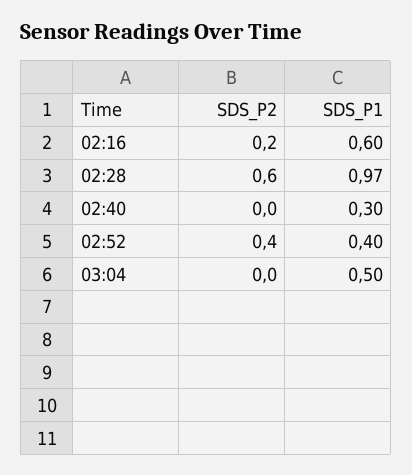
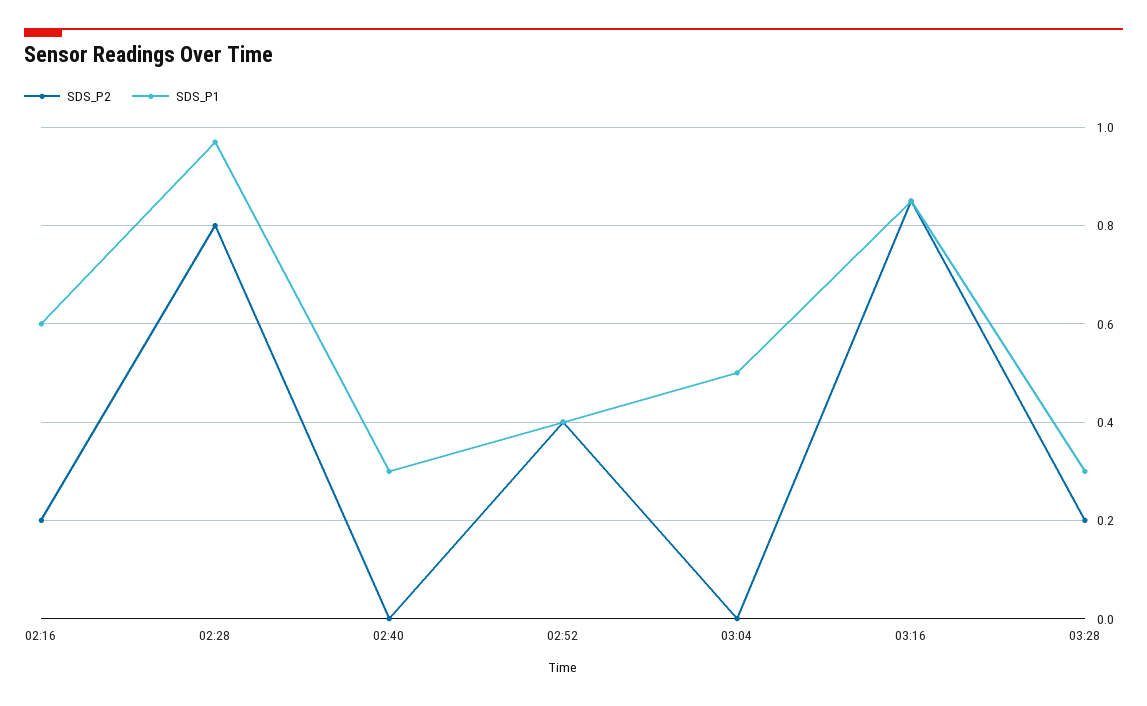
SDS_P2, 02:28: 0.6 -> 0.8
SDS_P2, 03:16: none -> 0.85
SDS_P1, 03:16: none -> 0.85
SDS_P2, 03:28: none -> 0.2
SDS_P1, 03:28: none -> 0.3

